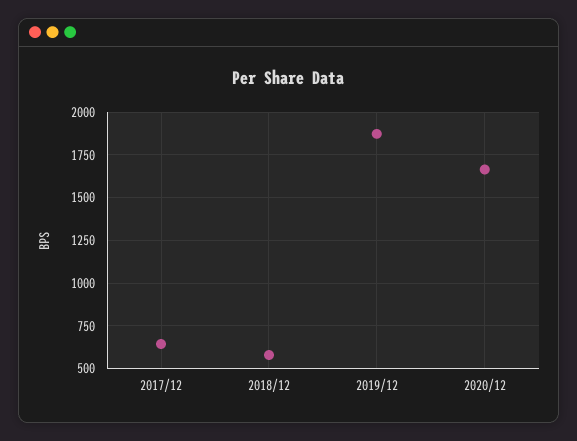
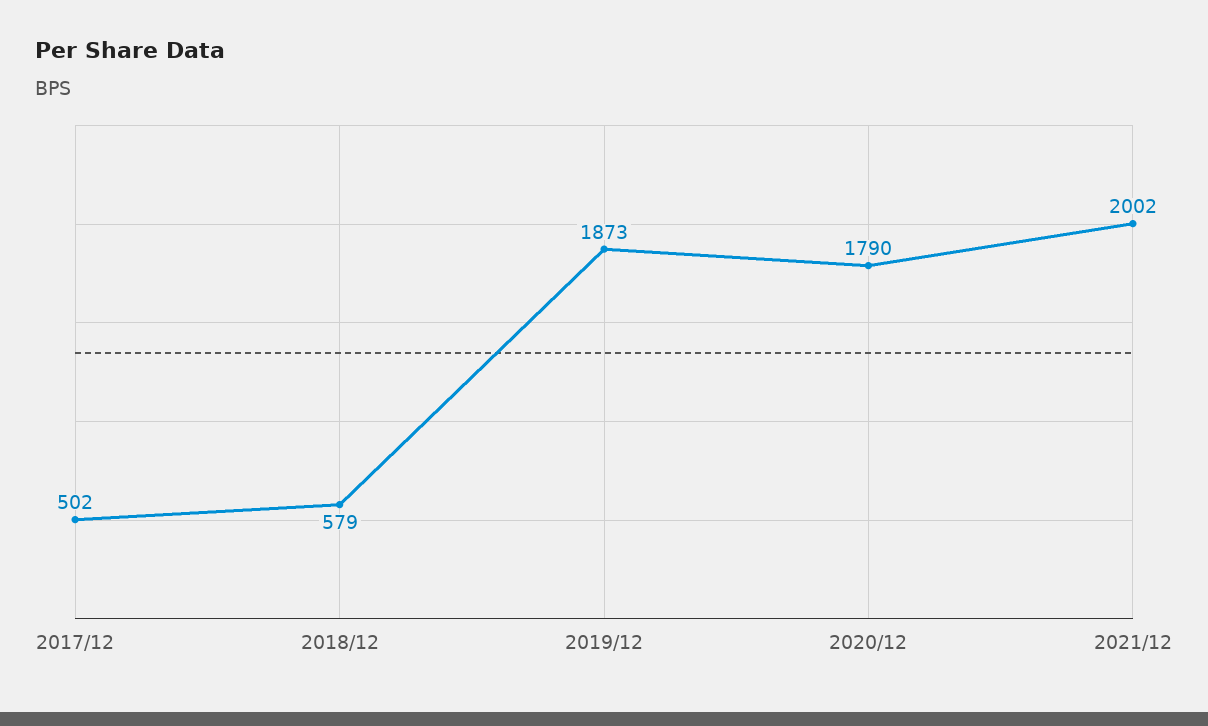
2017/12: 650 -> 502
2020/12: 1650 -> 1790
2021/12: none -> 2002

